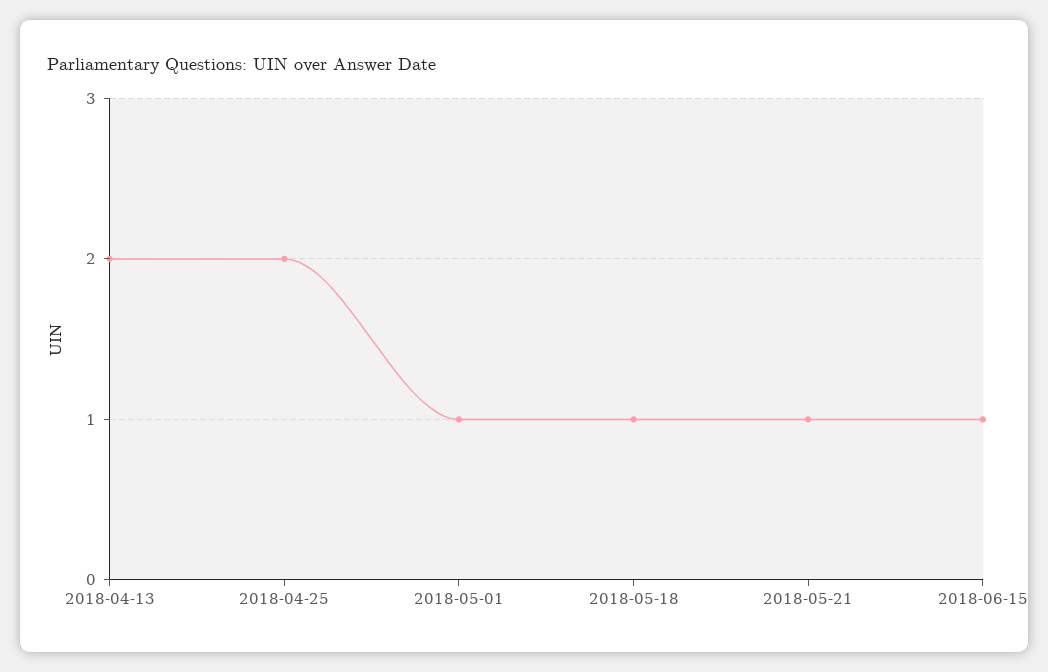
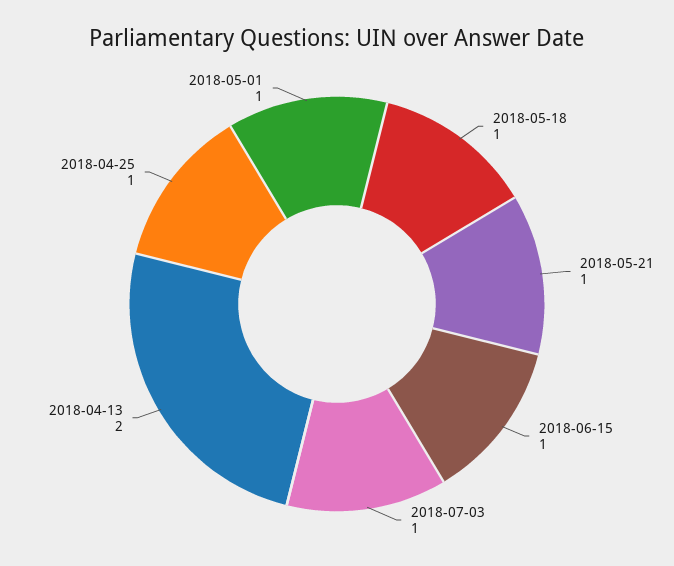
2018-04-25: 2 -> 1
2018-07-03: none -> 1

